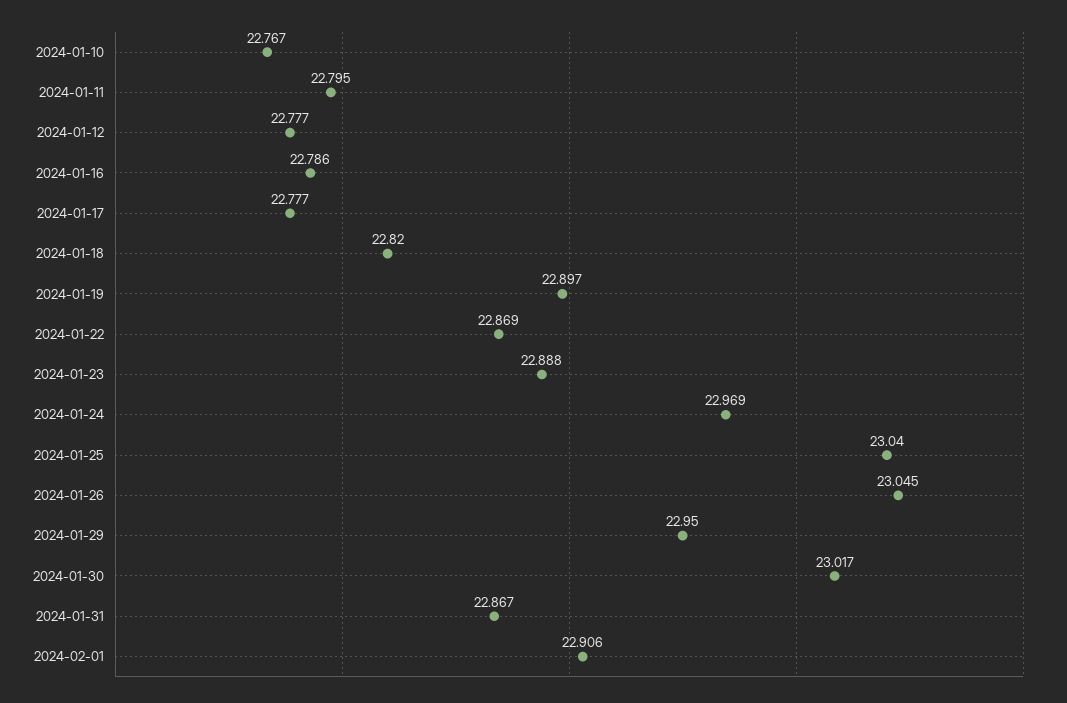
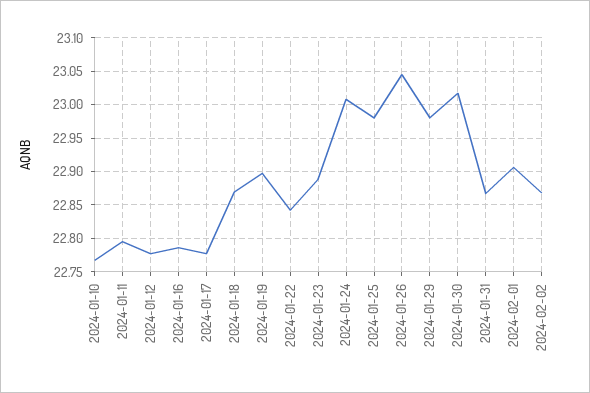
2024-01-18: 22.82 -> 22.87
2024-01-22: 22.869 -> 22.84
2024-01-24: 22.969 -> 23.01
2024-01-25: 23.04 -> 22.98
2024-01-29: 22.95 -> 22.98
2024-02-02: none -> 22.87

